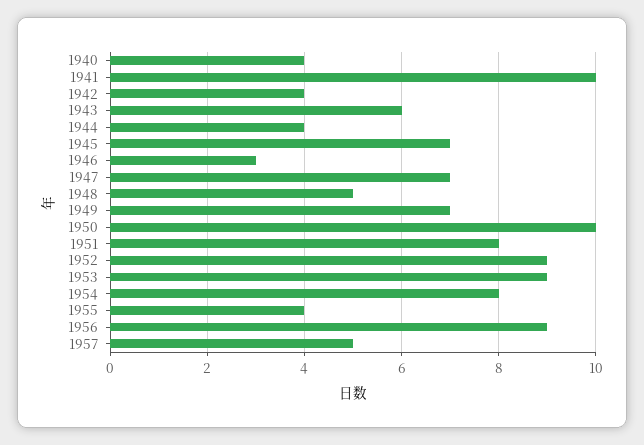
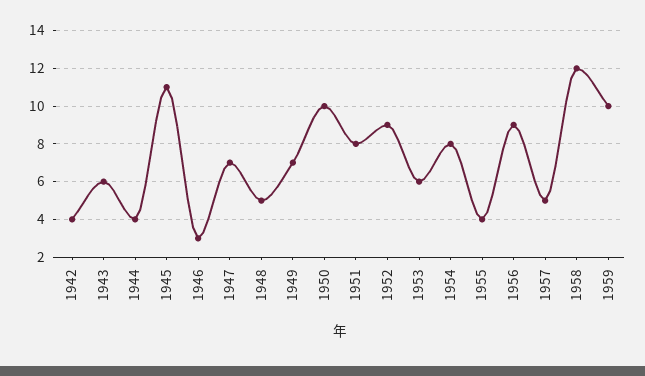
1940: 4 -> none
1941: 10 -> none
1945: 7 -> 11
1953: 9 -> 6
1958: none -> 12
1959: none -> 10

